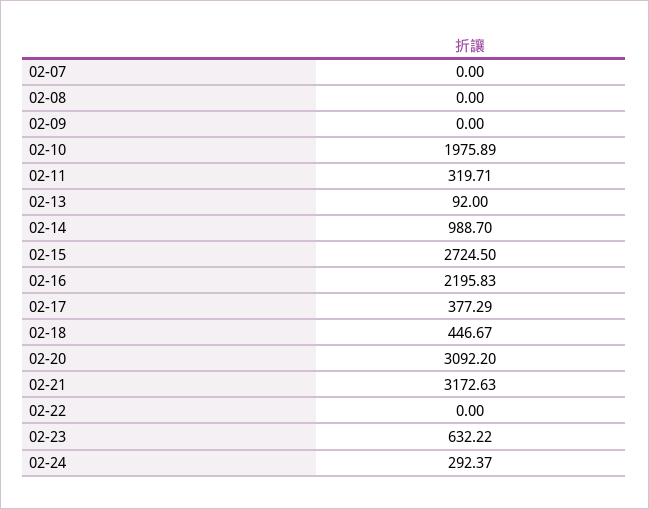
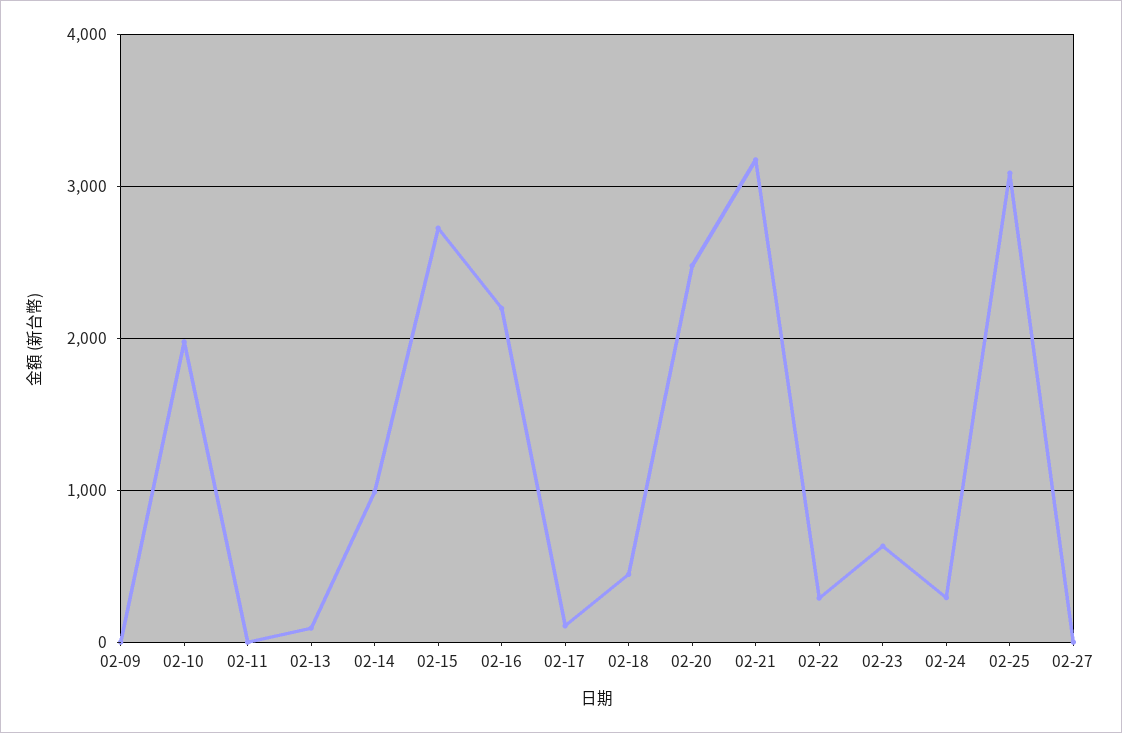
02-07: 0 -> none
02-08: 0 -> none
02-11: 319.71 -> 0
02-17: 377.29 -> 100
02-20: 3092.2 -> 2500
02-22: 0 -> 300
02-25: none -> 3100
02-27: none -> 0

